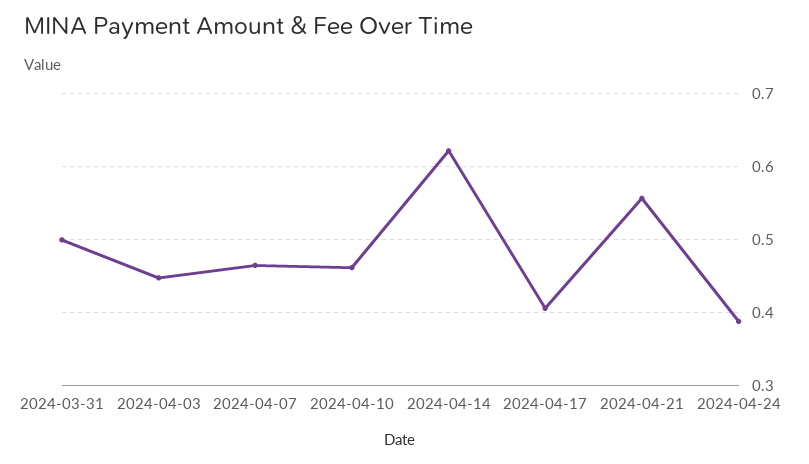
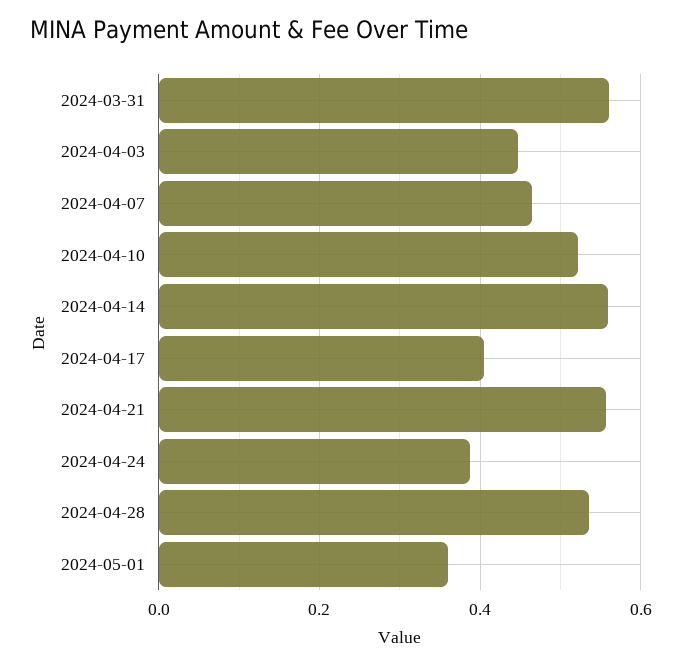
2024-03-31: 0.5 -> 0.56
2024-04-10: 0.46 -> 0.52
2024-04-14: 0.62 -> 0.56
2024-04-28: none -> 0.54
2024-05-01: none -> 0.36

